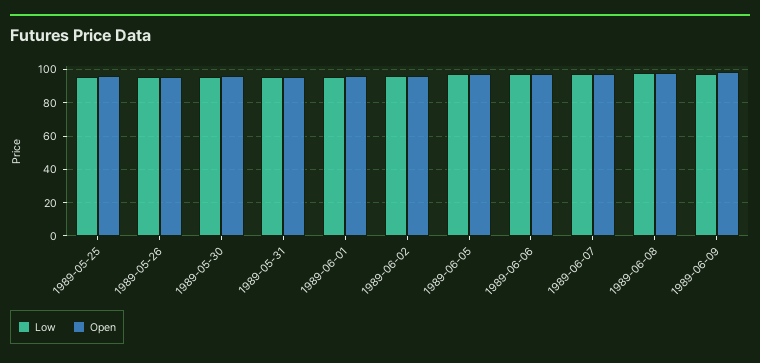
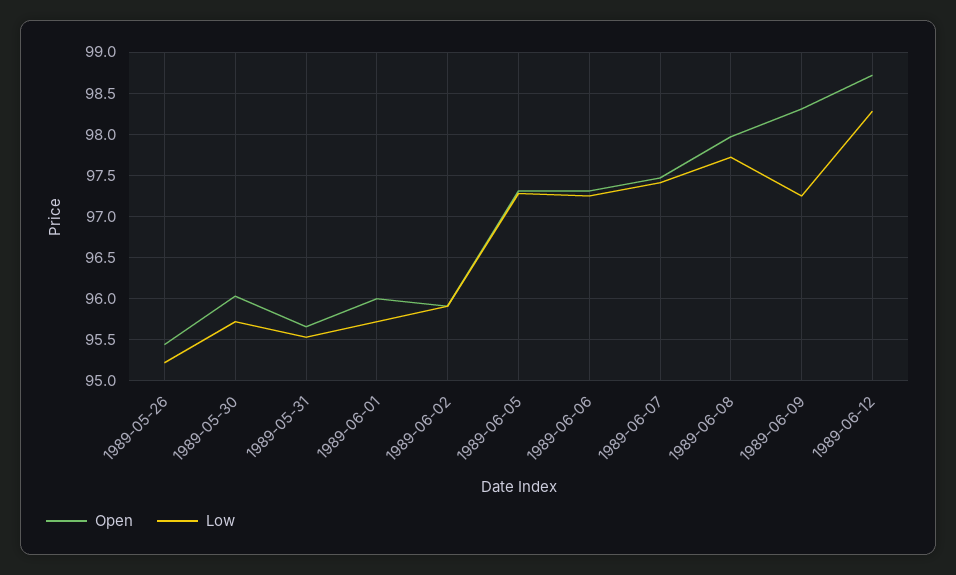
Low, 1989-05-25: 95 -> none
Open, 1989-05-25: 95 -> none
Open, 1989-06-12: none -> 98.7
Low, 1989-06-12: none -> 98.3

